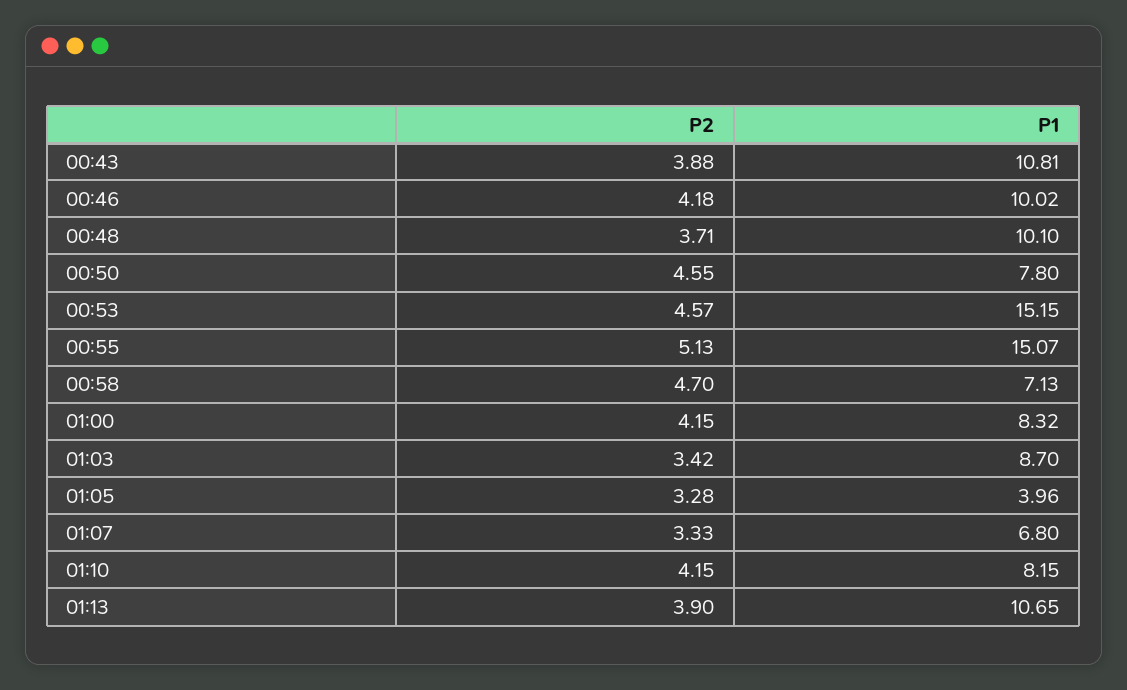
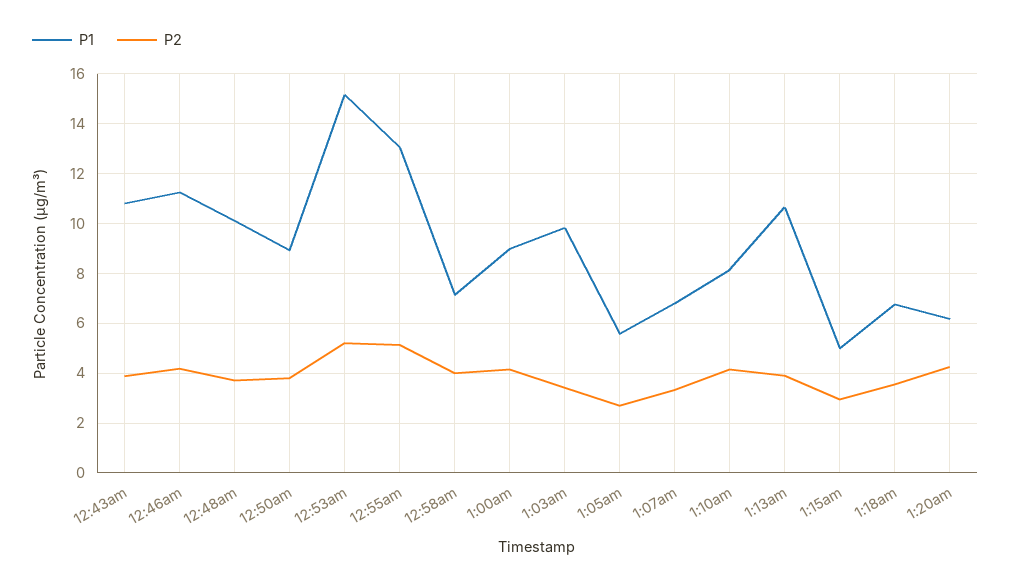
P1, 00:46: 10.02 -> 11.25
P2, 00:50: 4.55 -> 3.75
P1, 00:50: 7.8 -> 9
P2, 00:53: 4.57 -> 5.25
P1, 00:55: 15.07 -> 13
P2, 00:58: 4.7 -> 4
P1, 01:00: 8.32 -> 9
P1, 01:03: 8.7 -> 9.75
P2, 01:05: 3.28 -> 2.75
P1, 01:05: 3.96 -> 5.5
P1, 1:15am: none -> 5
P2, 1:15am: none -> 3
P1, 1:18am: none -> 6.75
P2, 1:18am: none -> 3.5
P1, 1:20am: none -> 6.25
P2, 1:20am: none -> 4.25

